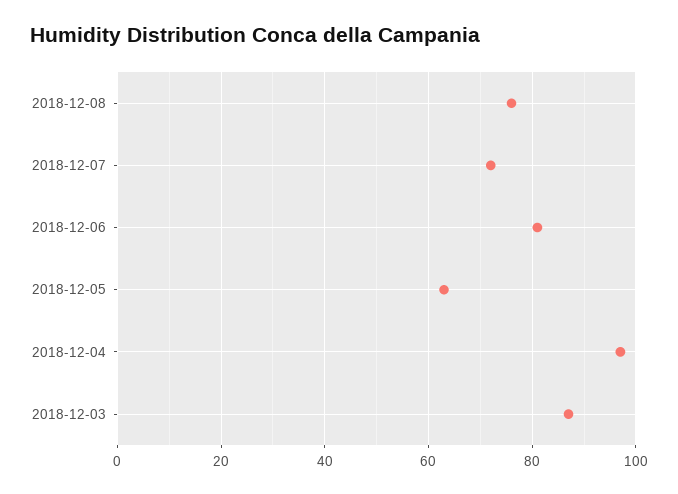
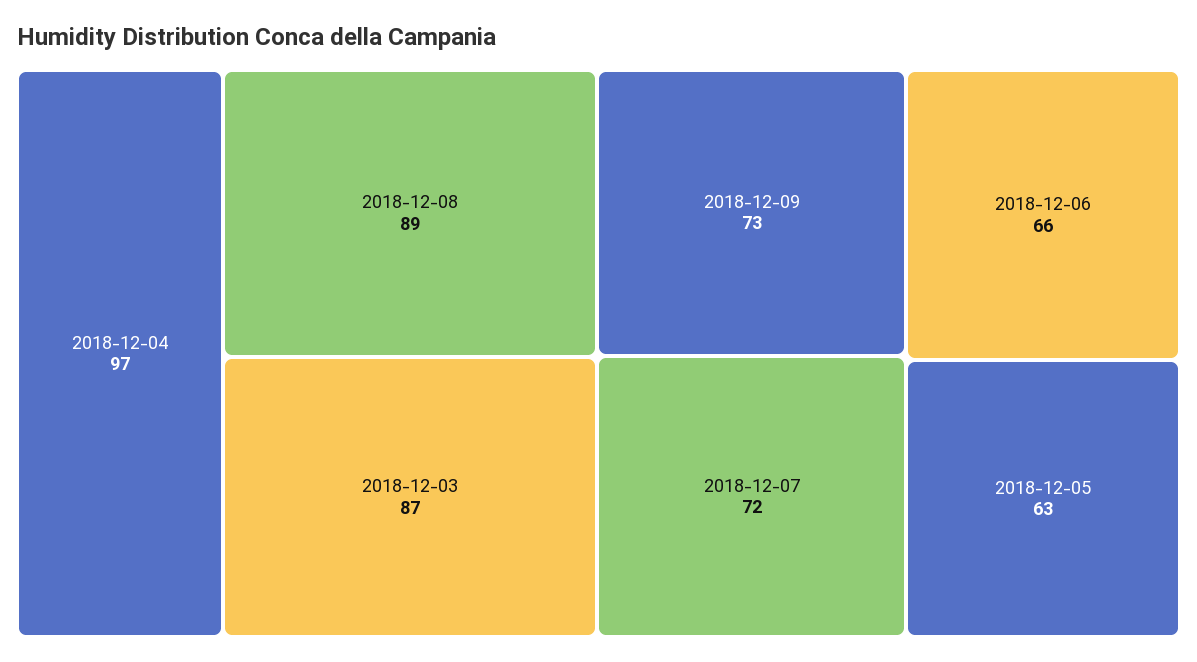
2018-12-08: 75 -> 89
2018-12-06: 80 -> 66
2018-12-09: none -> 73

